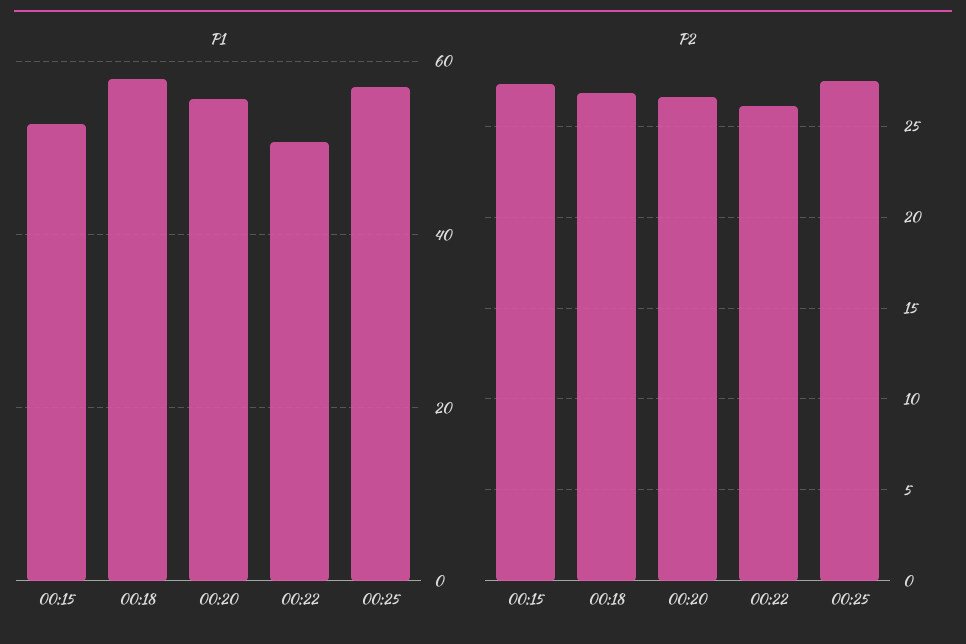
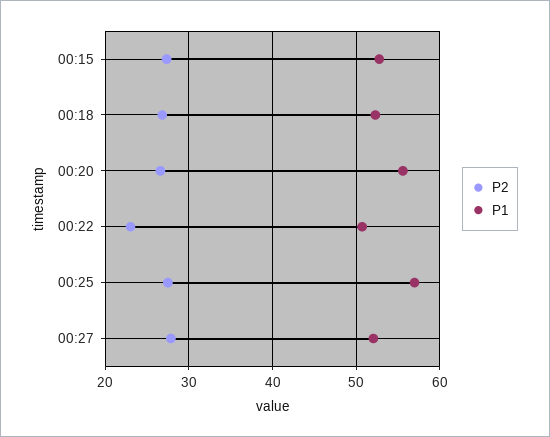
P1, 00:18: 58 -> 52
P2, 00:22: 26 -> 23
P2, 00:27: none -> 28
P1, 00:27: none -> 52

